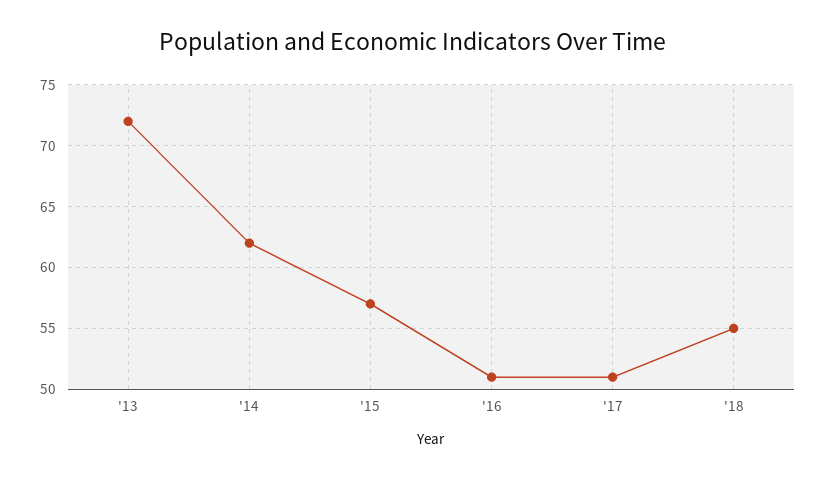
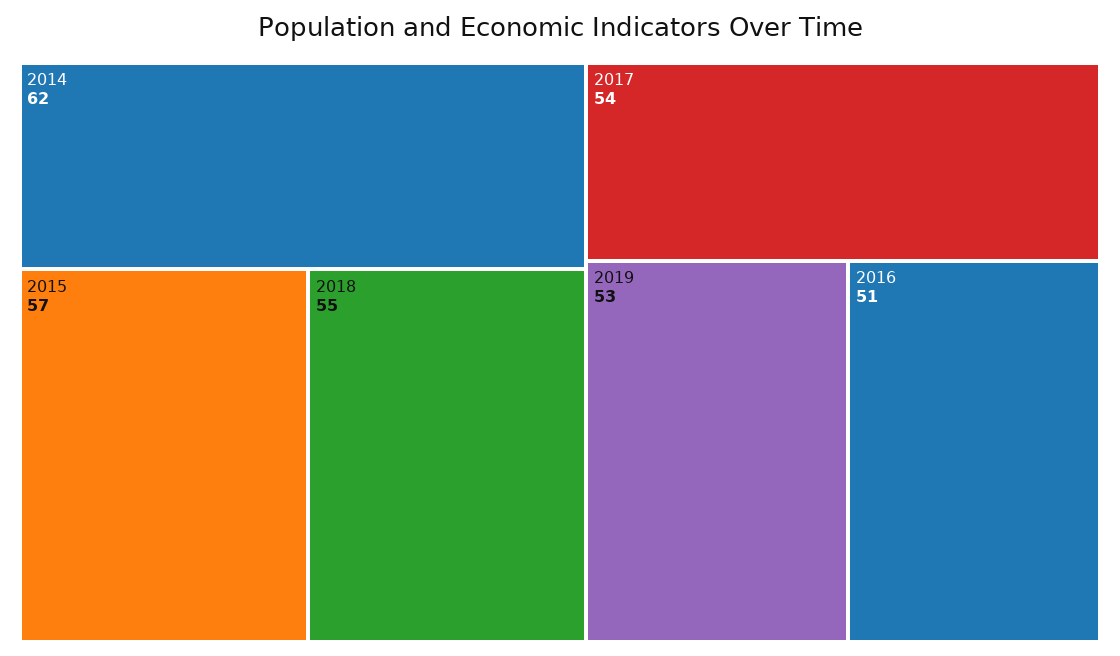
'13: 72 -> none
'17: 51 -> 54
2019: none -> 53

